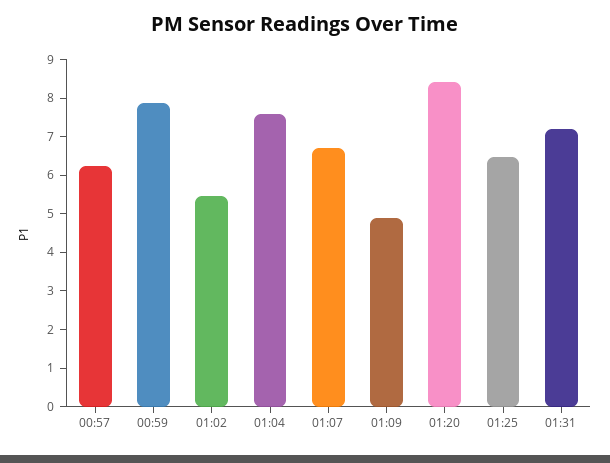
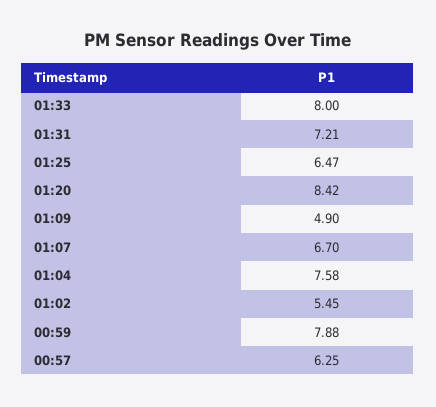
01:33: none -> 8

